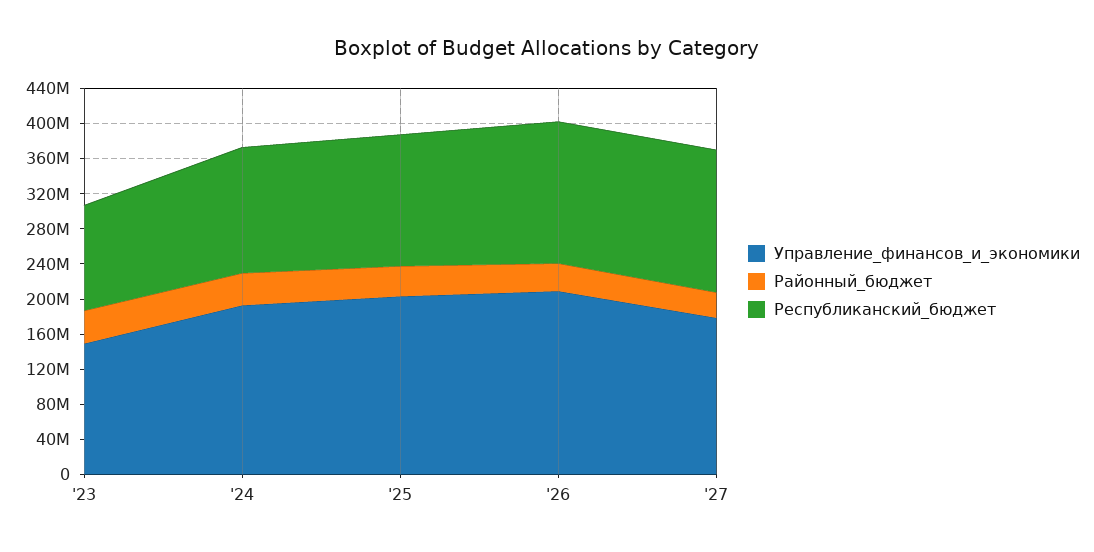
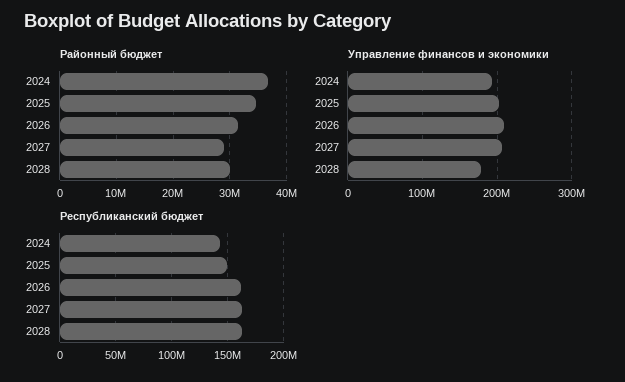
Управление_финансов_и_экономики, '23: 150000000 -> none
Районный_бюджет, '23: 40000000 -> none
Республиканский_бюджет, '23: 120000000 -> none
Управление_финансов_и_экономики, '27: 180000000 -> 210000000
Районный_бюджет, 2028: none -> 30000000
Управление_финансов_и_экономики, 2028: none -> 180000000
Республиканский_бюджет, 2028: none -> 160000000

